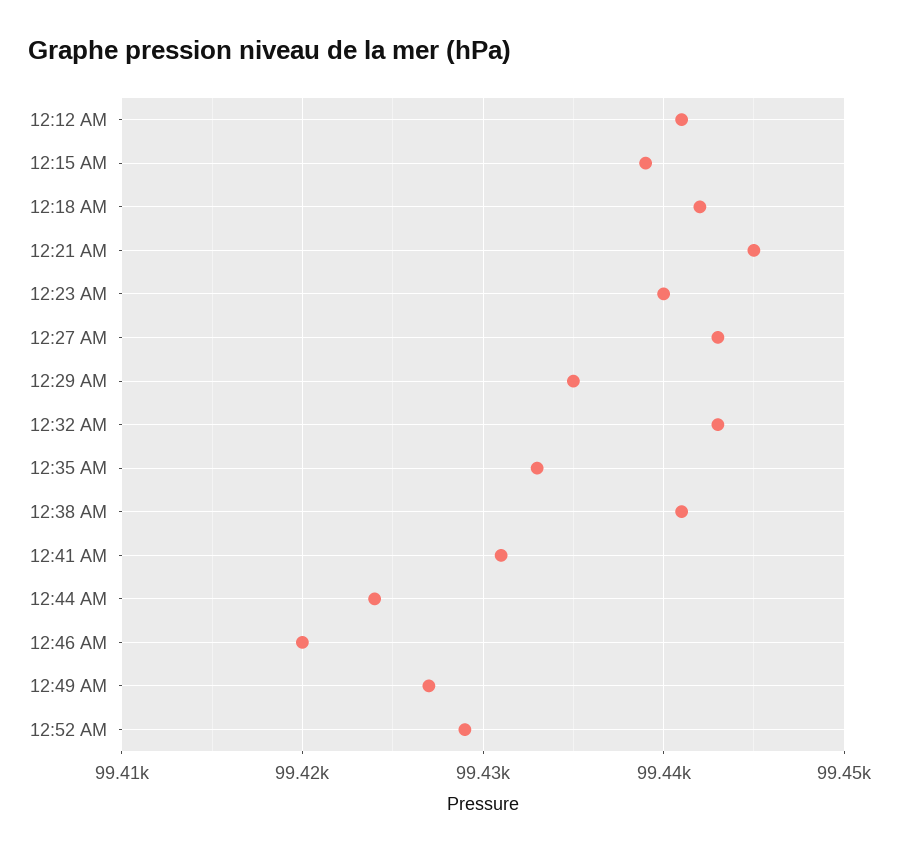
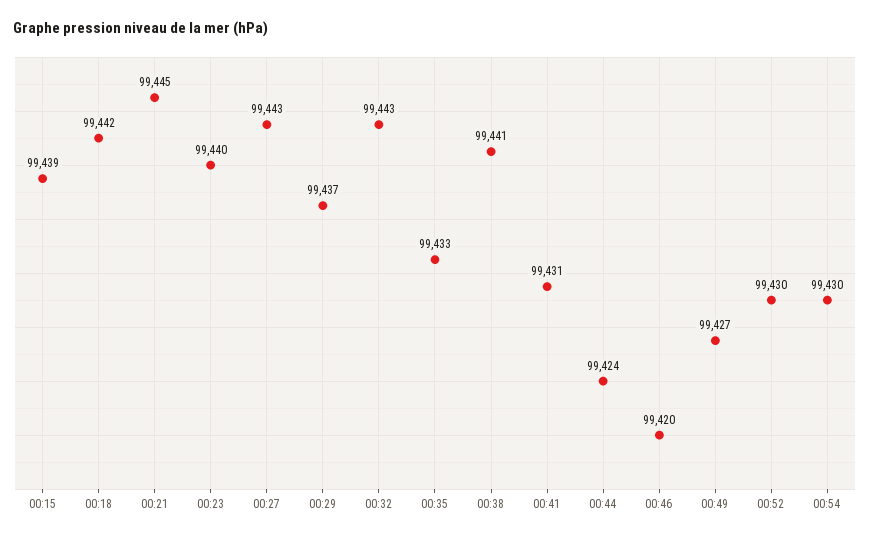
12:12 AM: 99441 -> none
12:29 AM: 99435 -> 99437
12:52 AM: 99429 -> 99430
00:54: none -> 99430

